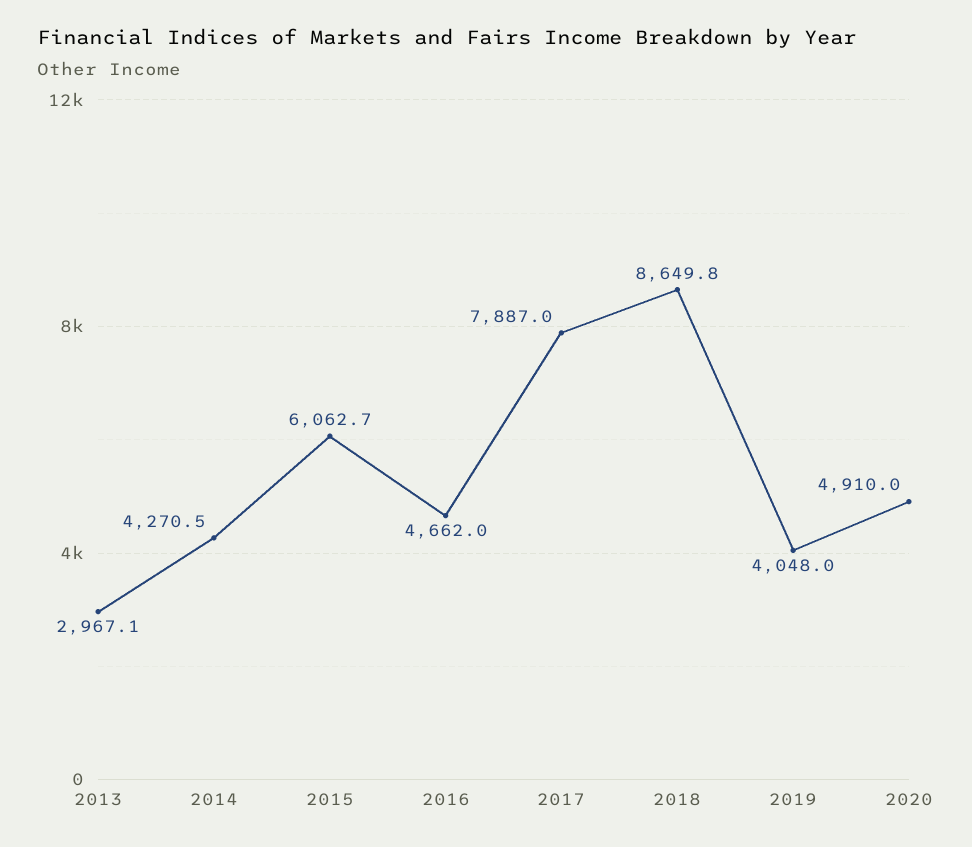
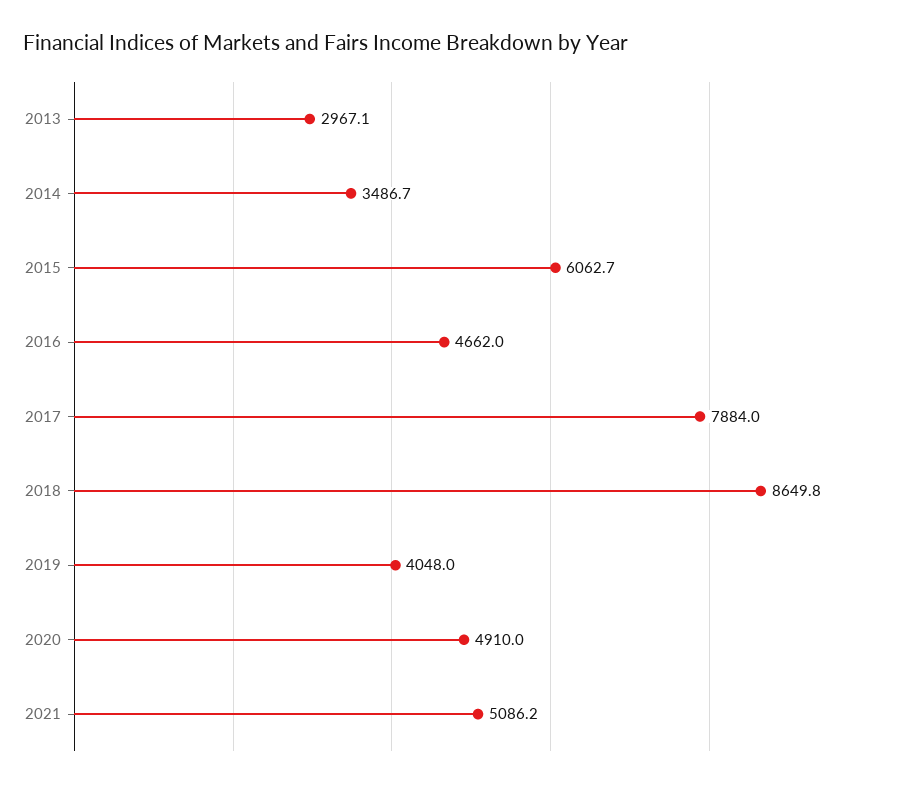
2014: 4270.5 -> 3486.7
2017: 7887 -> 7884
2021: none -> 5086.2

